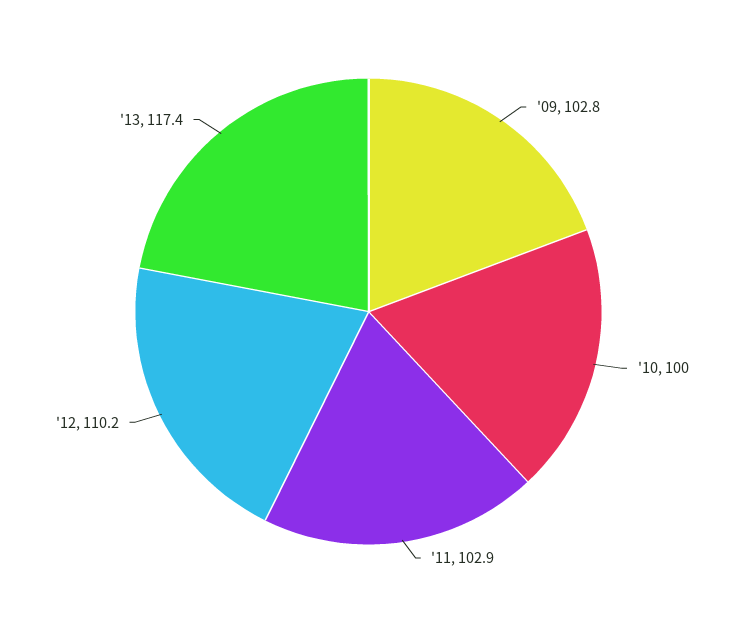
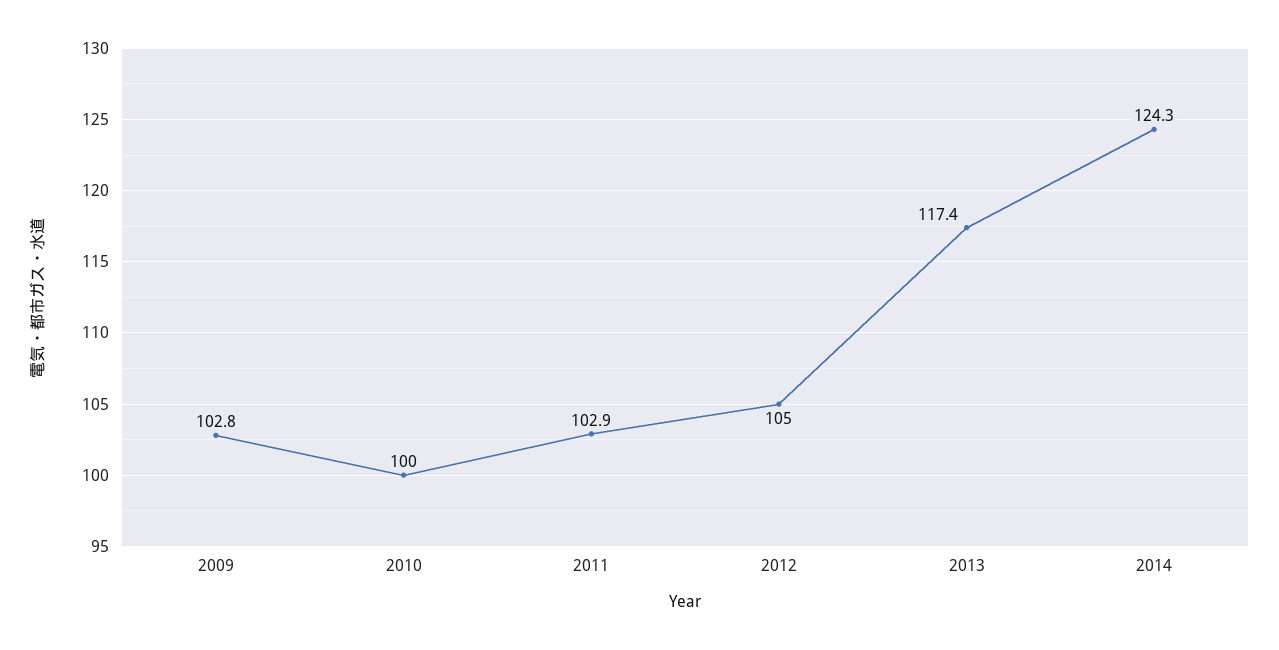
'12: 110.2 -> 105
2014: none -> 124.3

